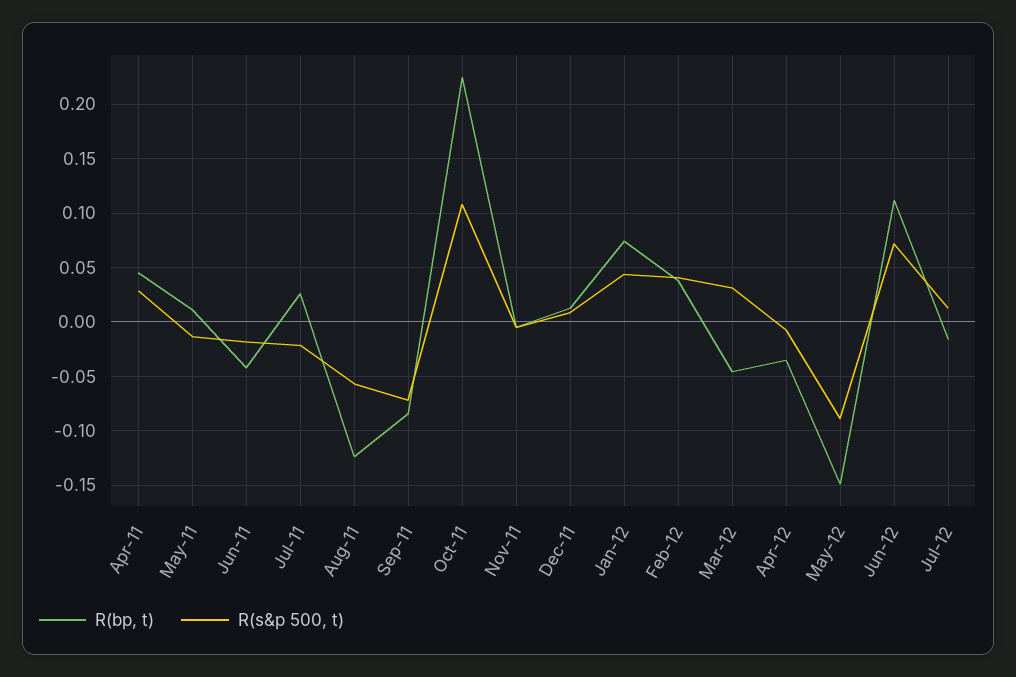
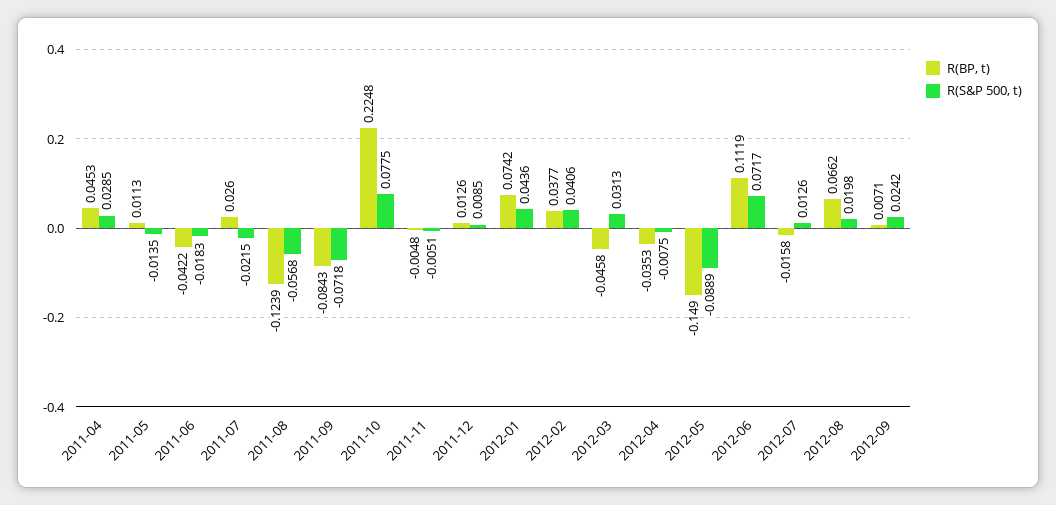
R(s&p 500, t), Oct-11: 0.11 -> 0.0775
R(bp, t), 2012-08: none -> 0.0662
R(s&p 500, t), 2012-08: none -> 0.0198
R(bp, t), 2012-09: none -> 0.0071
R(s&p 500, t), 2012-09: none -> 0.0242

